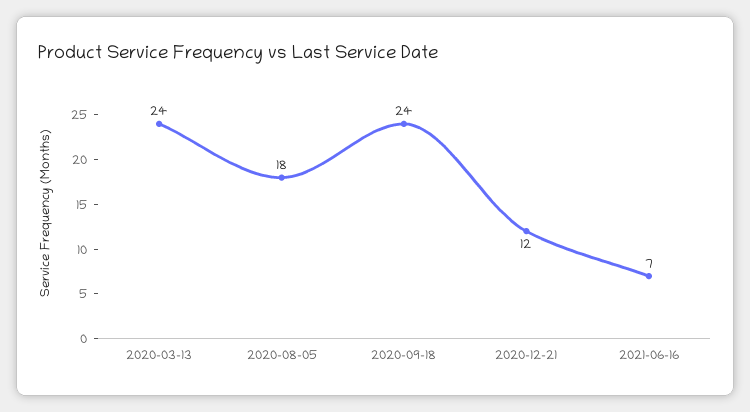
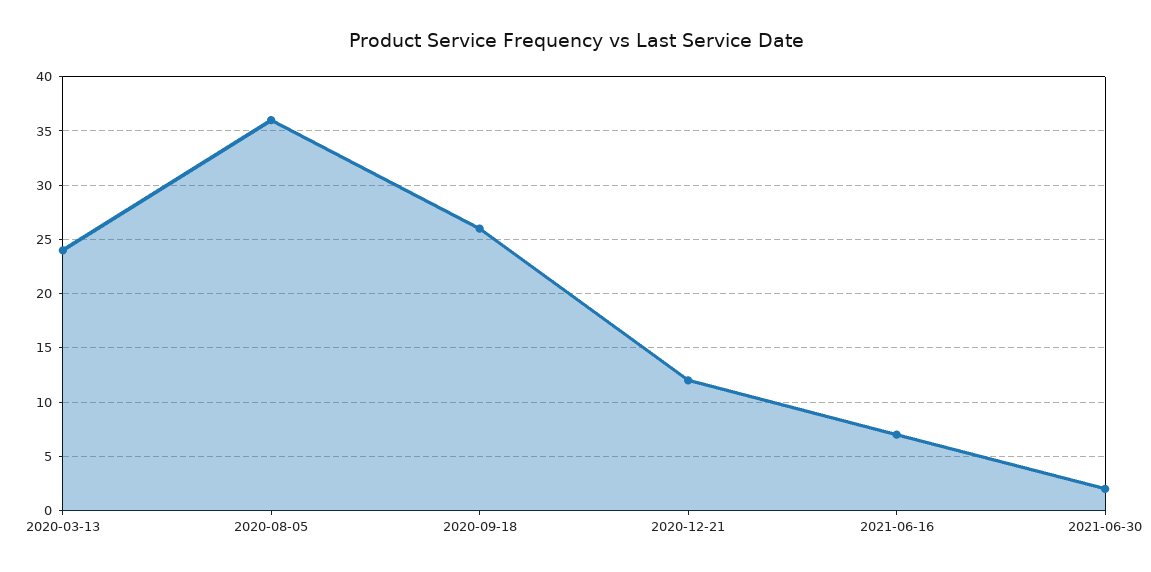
2020-08-05: 18 -> 36
2020-09-18: 24 -> 26
2021-06-30: none -> 2

